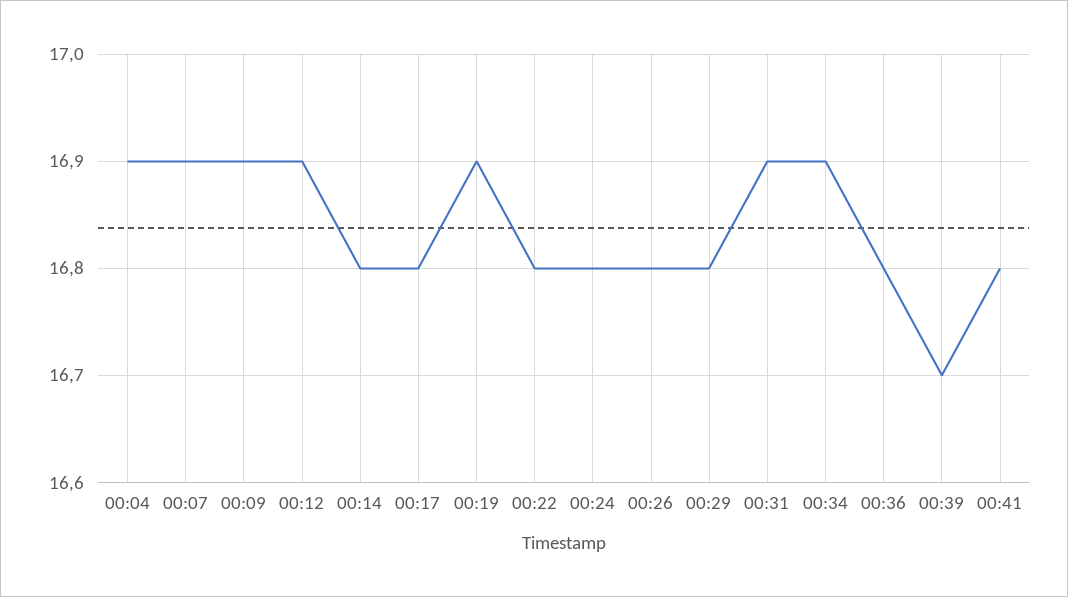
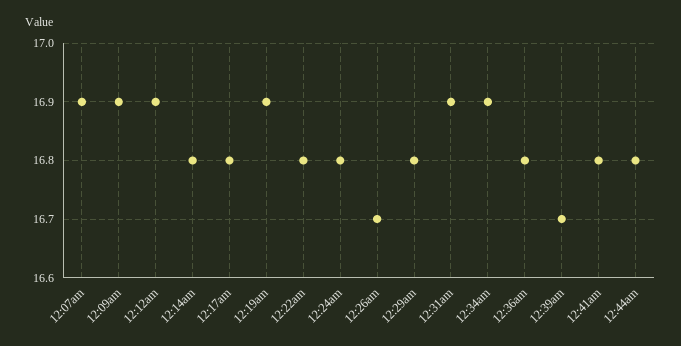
00:04: 16.9 -> none
00:26: 16.8 -> 16.7
12:44am: none -> 16.8

